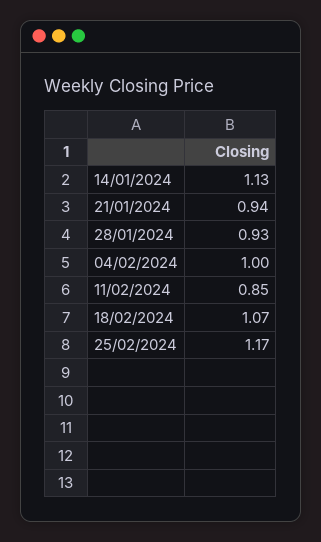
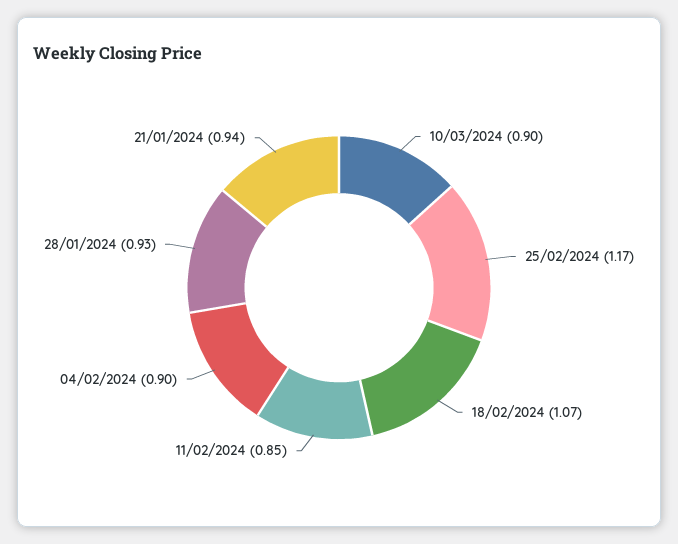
14/01/2024: 1.13 -> none
04/02/2024: 1 -> 0.9
10/03/2024: none -> 0.9

